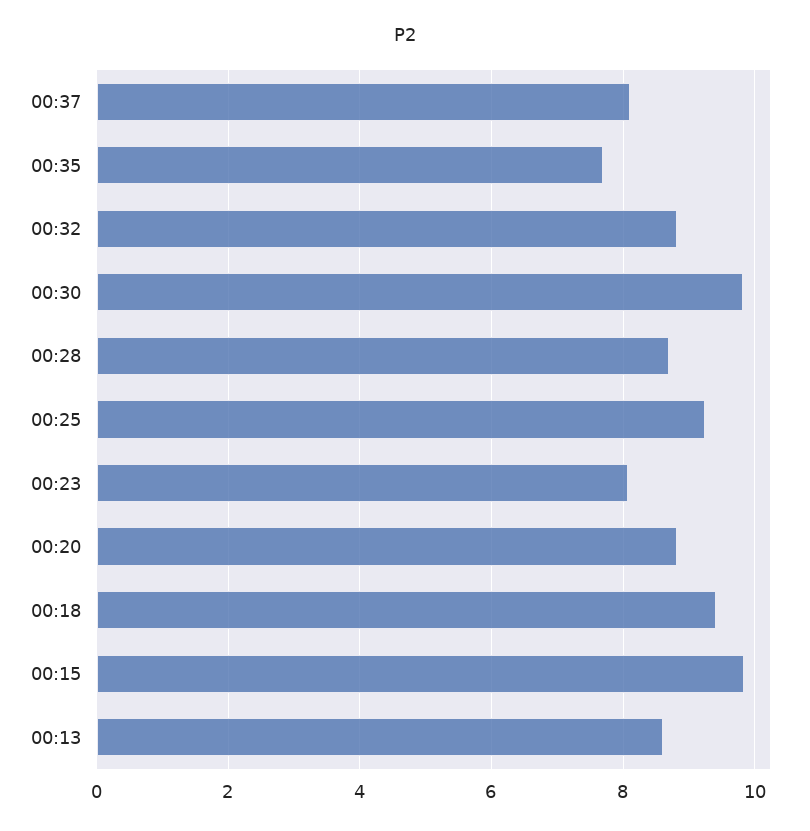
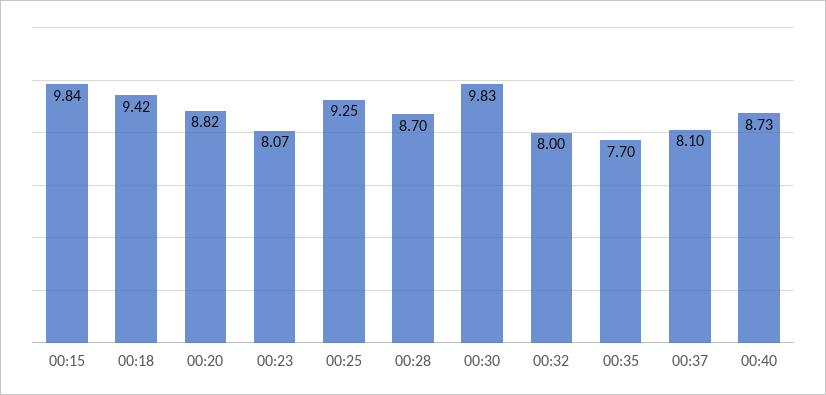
00:32: 8.8 -> 8
00:13: 8.6 -> none
00:40: none -> 8.73

